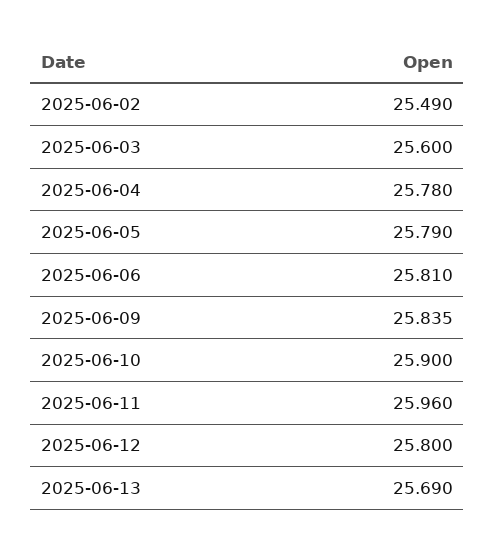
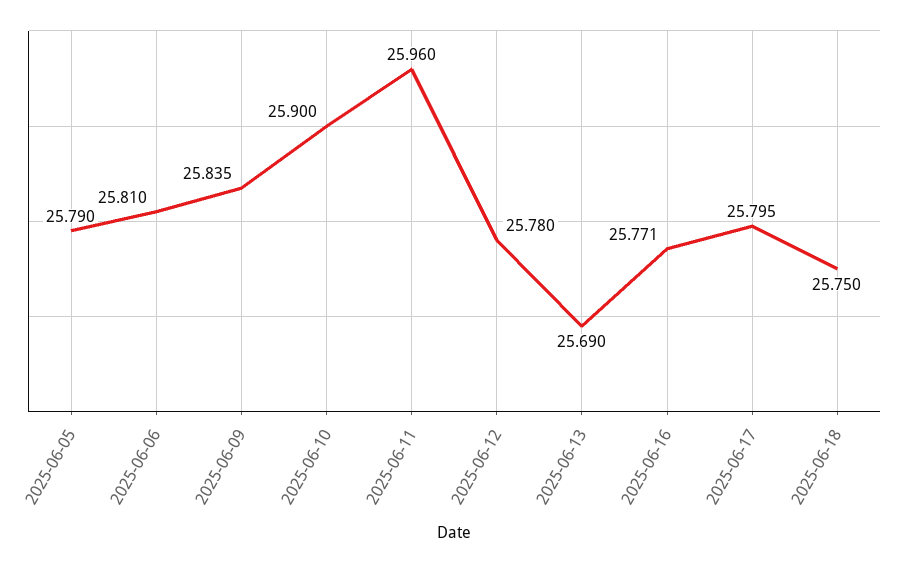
2025-06-02: 25.49 -> none
2025-06-03: 25.6 -> none
2025-06-04: 25.78 -> none
2025-06-12: 25.8 -> 25.78
2025-06-16: none -> 25.771
2025-06-17: none -> 25.795
2025-06-18: none -> 25.75

